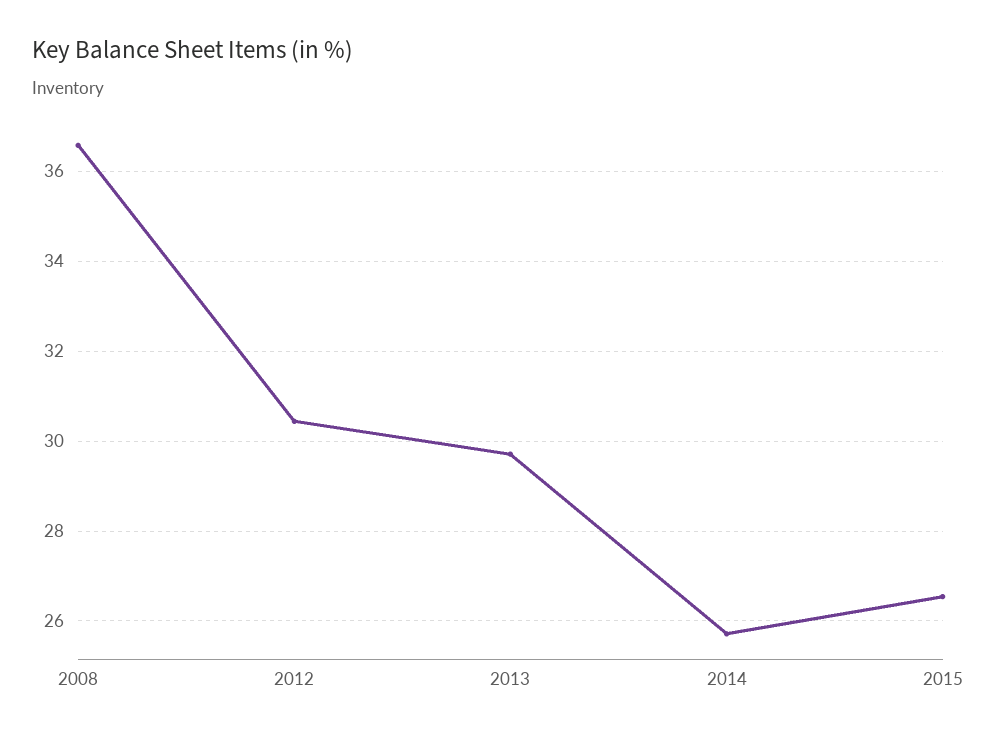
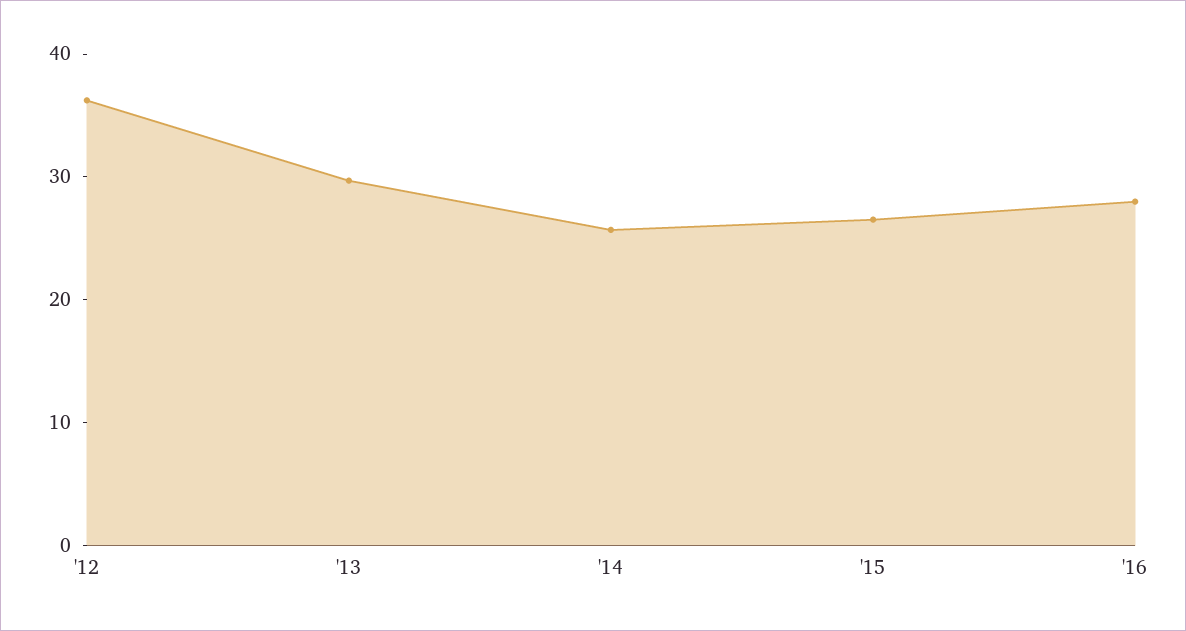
2008: 36.6 -> none
2012: 30.4 -> 36
'16: none -> 28

